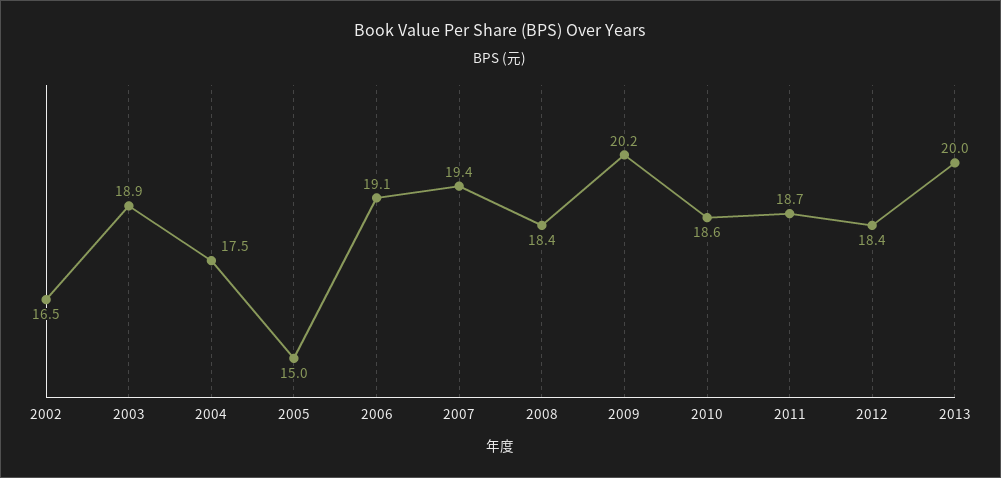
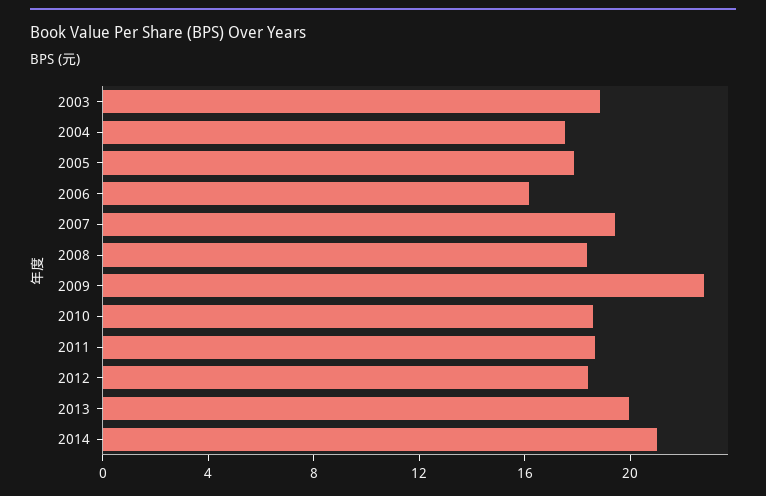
2002: 16.5 -> none
2005: 15 -> 18
2006: 19.1 -> 16
2009: 20.2 -> 23
2014: none -> 21

